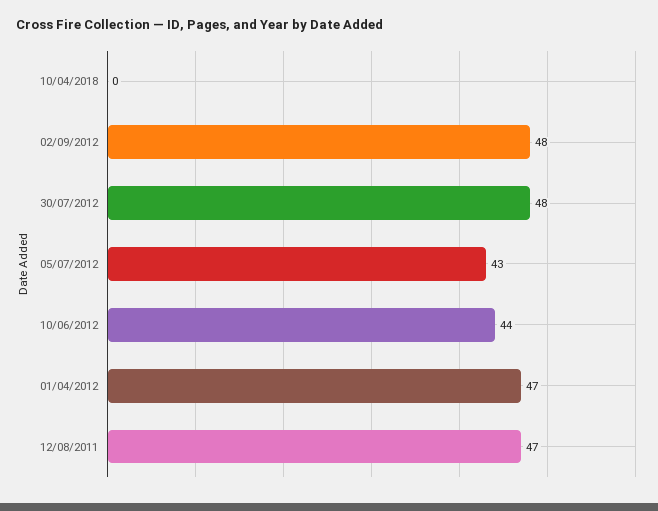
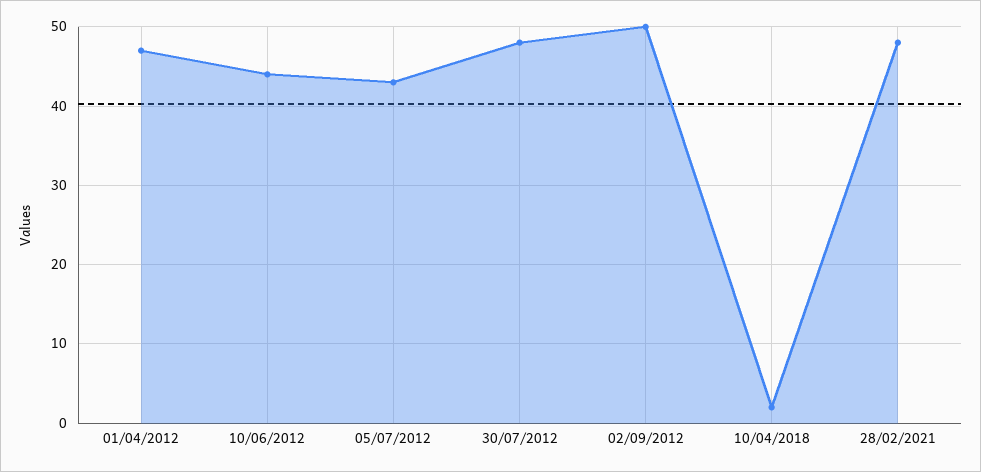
10/04/2018: 0 -> 2
02/09/2012: 48 -> 50
12/08/2011: 47 -> none
28/02/2021: none -> 48

